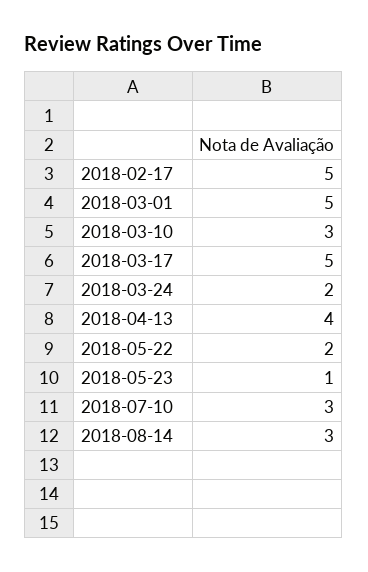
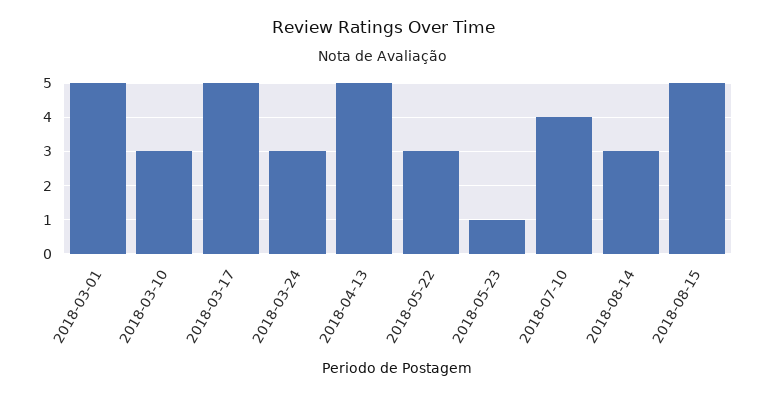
2018-02-17: 5 -> none
2018-03-24: 2 -> 3
2018-04-13: 4 -> 5
2018-05-22: 2 -> 3
2018-07-10: 3 -> 4
2018-08-15: none -> 5

